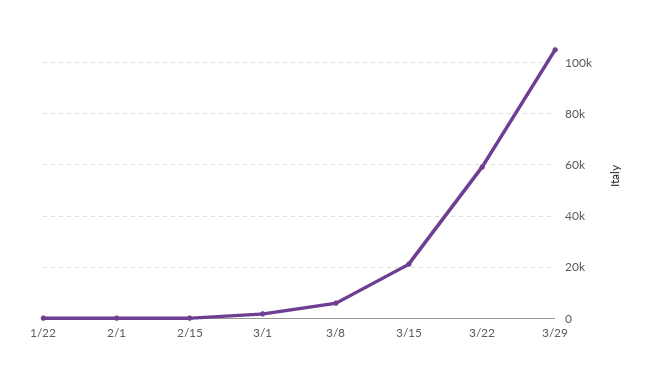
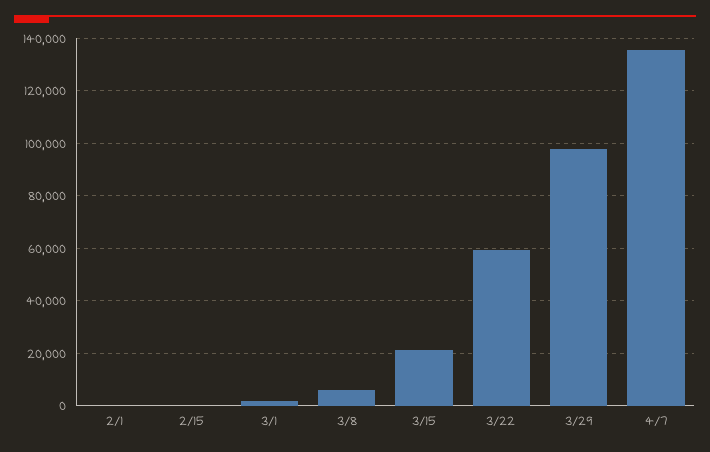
1/22: 0 -> none
3/29: 105000 -> 97500
4/7: none -> 135000

